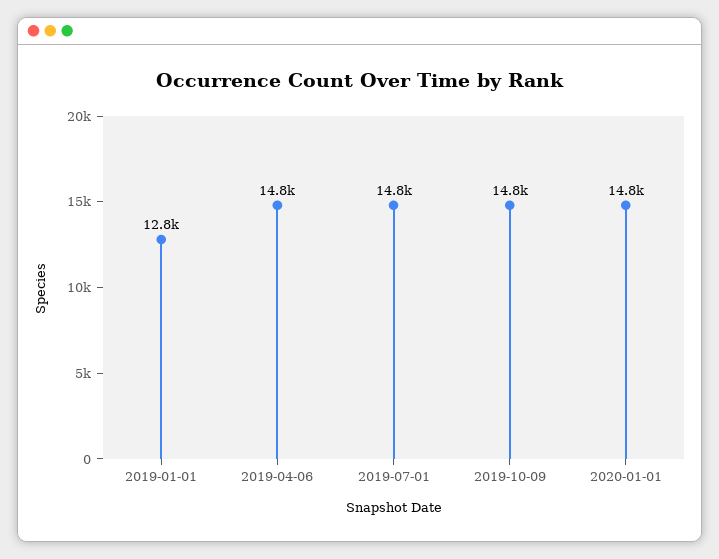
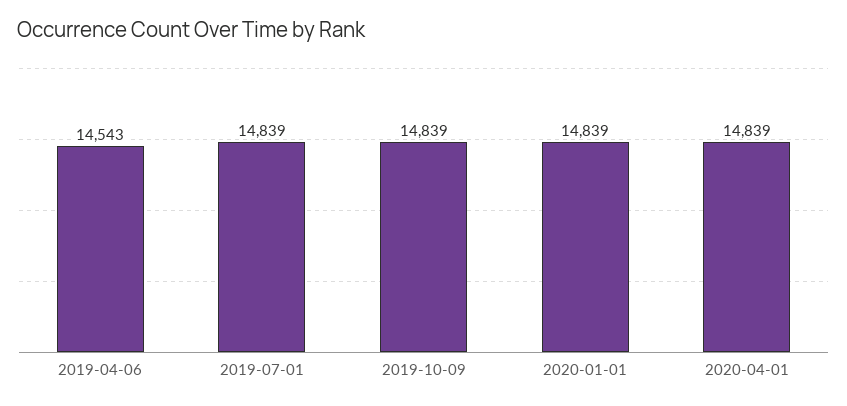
2019-01-01: 12800 -> none
2019-04-06: 14800 -> 14543
2020-04-01: none -> 14839

